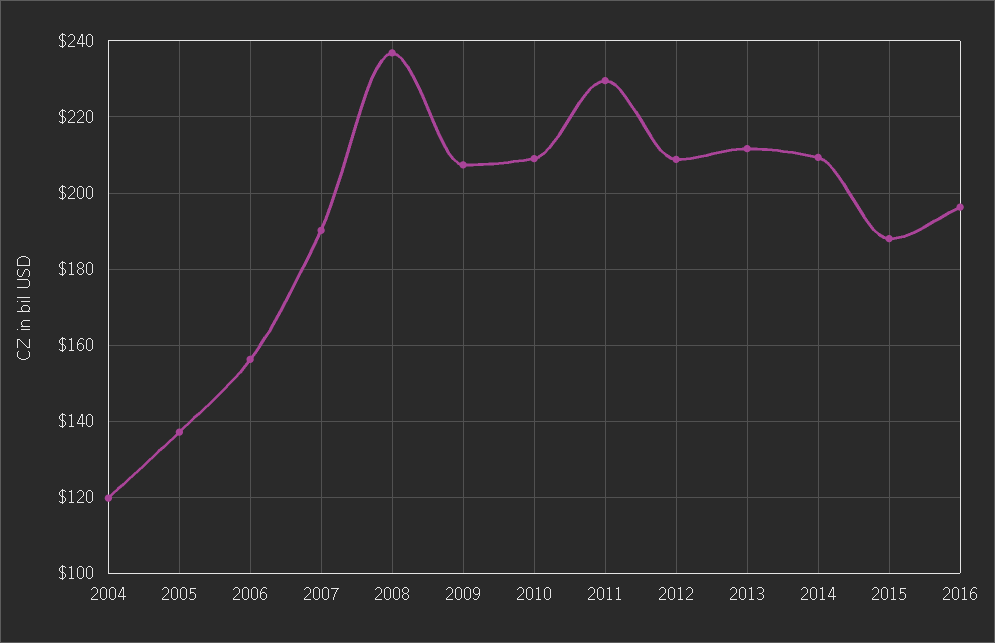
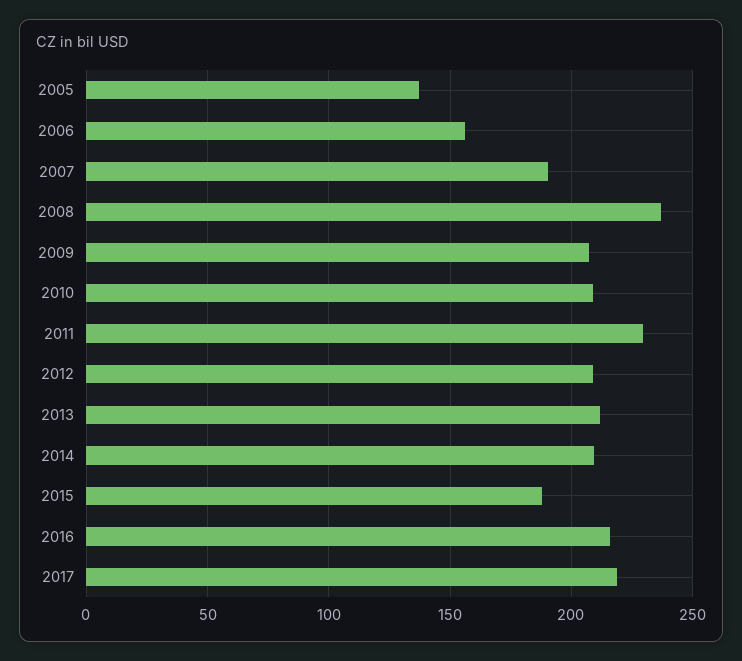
2004: 120 -> none
2016: 196 -> 215
2017: none -> 220

